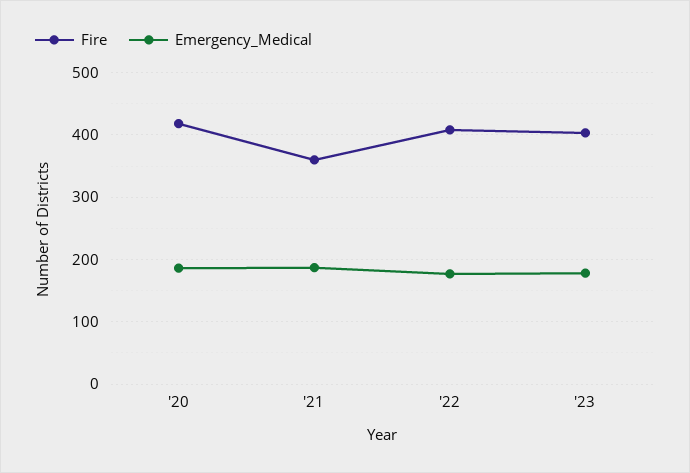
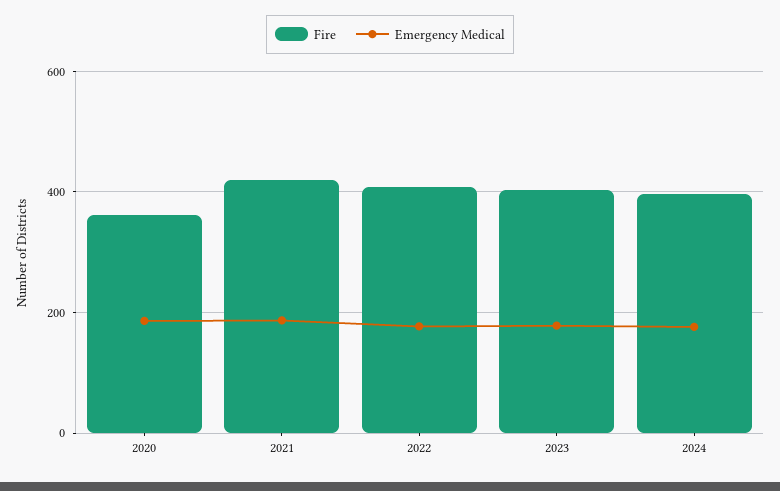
Fire, '20: 420 -> 360
Fire, '21: 360 -> 420
Fire, 2024: none -> 400
Emergency_Medical, 2024: none -> 180

